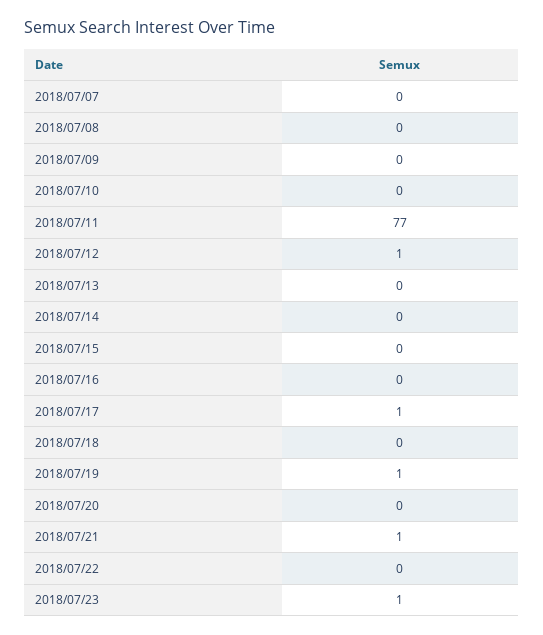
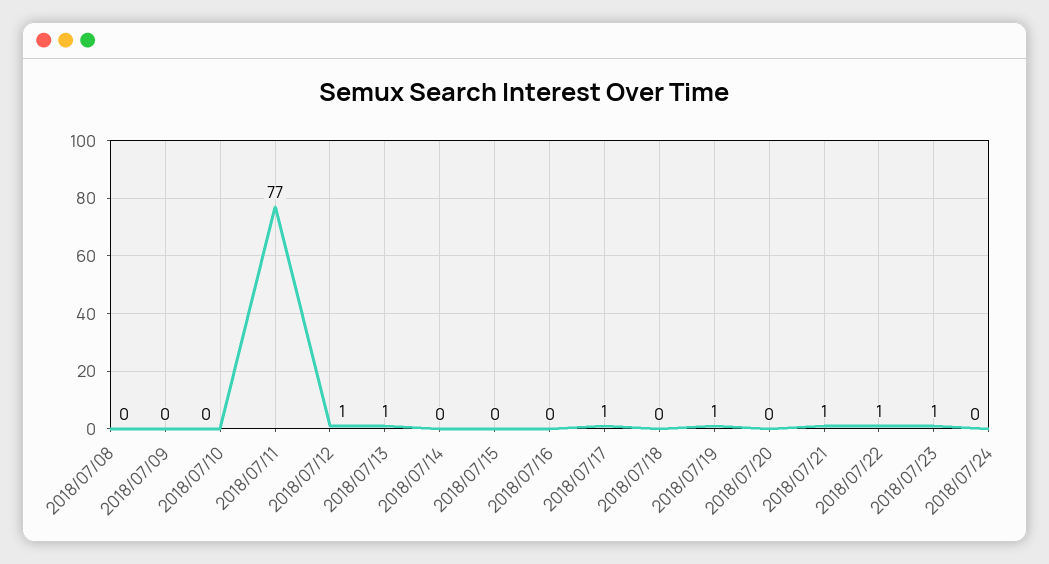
2018/07/07: 0 -> none
2018/07/13: 0 -> 1
2018/07/22: 0 -> 1
2018/07/24: none -> 0

